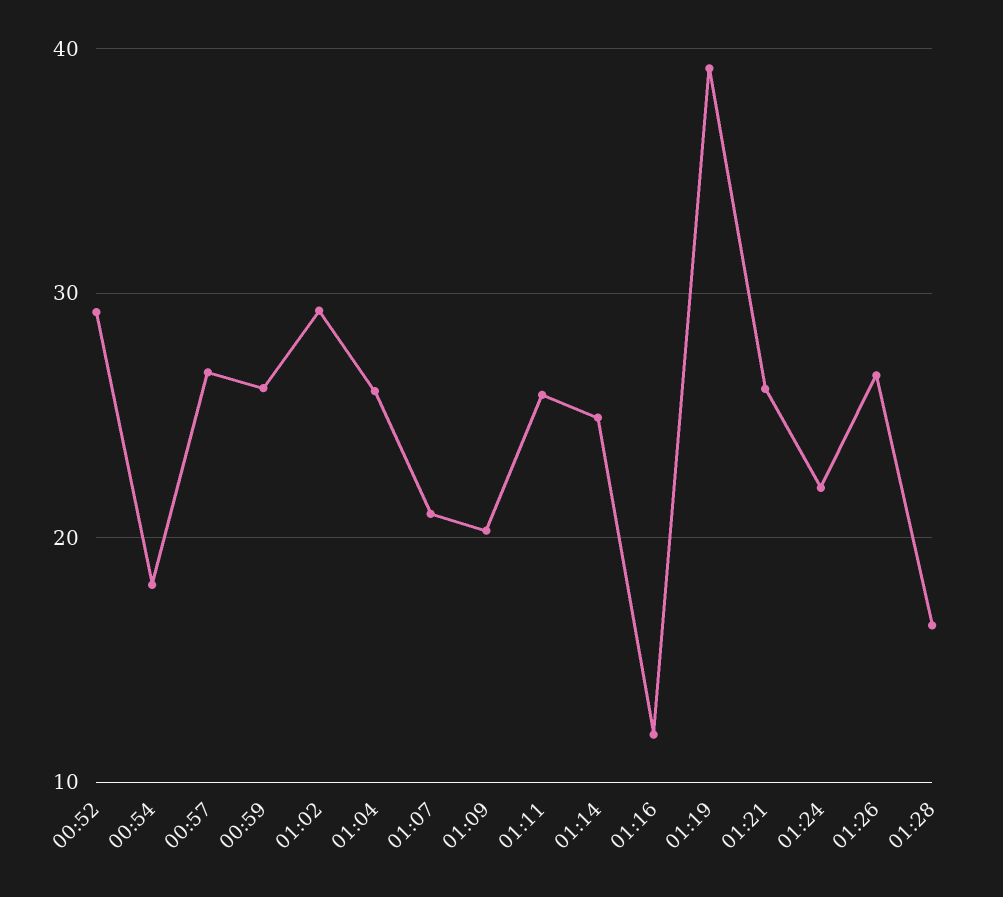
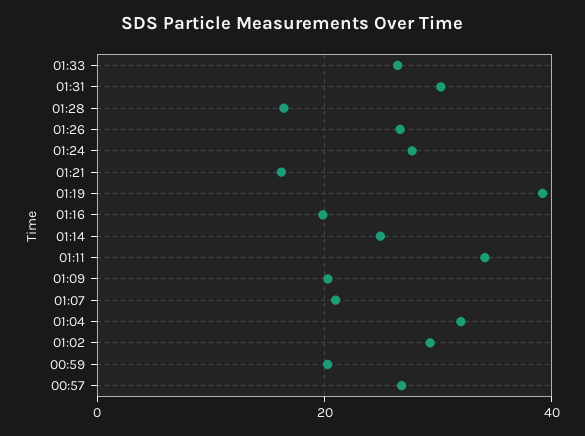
00:52: 29 -> none
00:54: 18 -> none
00:59: 26 -> 20
01:04: 26 -> 32
01:11: 26 -> 34
01:16: 12 -> 20
01:21: 26 -> 16
01:24: 22 -> 28
01:33: none -> 26
01:31: none -> 30

